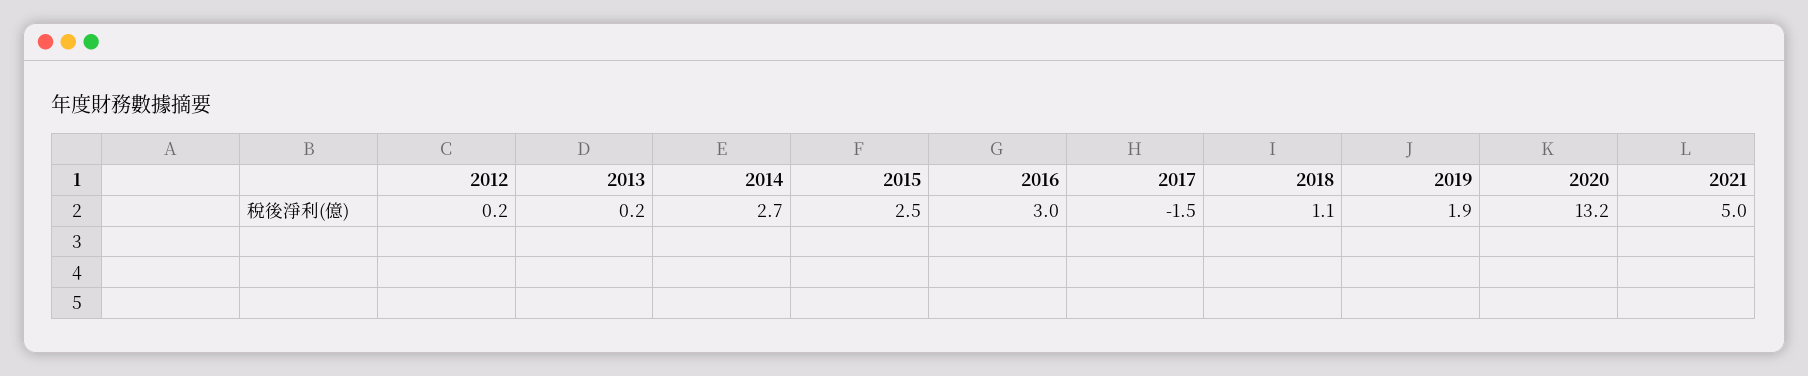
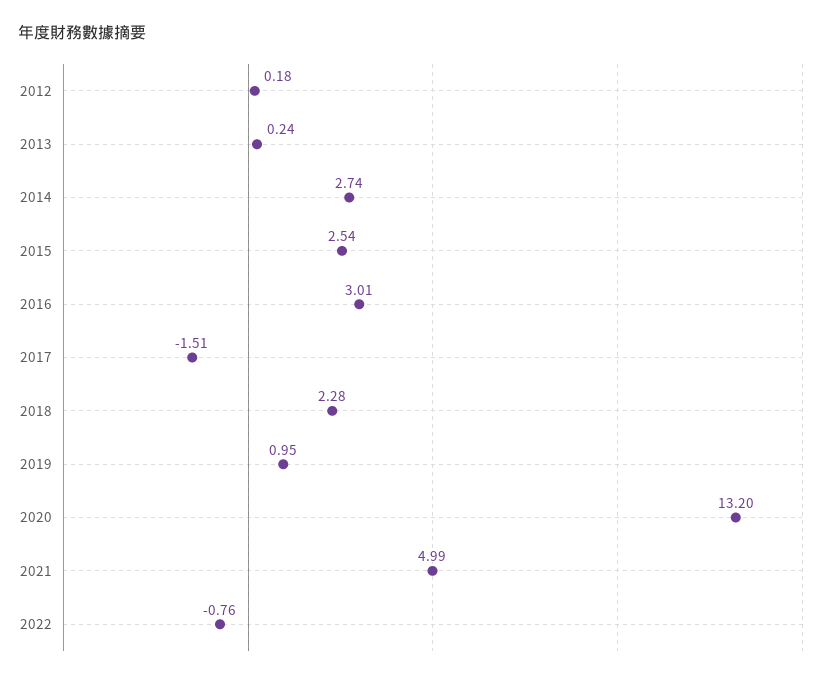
2018: 1.1 -> 2.28
2019: 1.9 -> 0.95
2022: none -> -0.76

